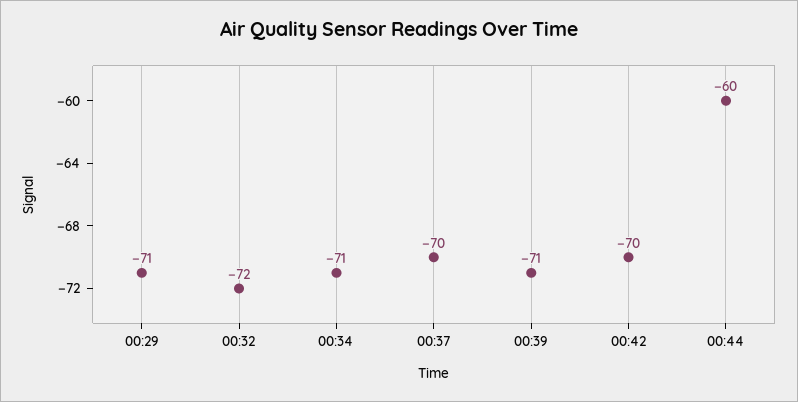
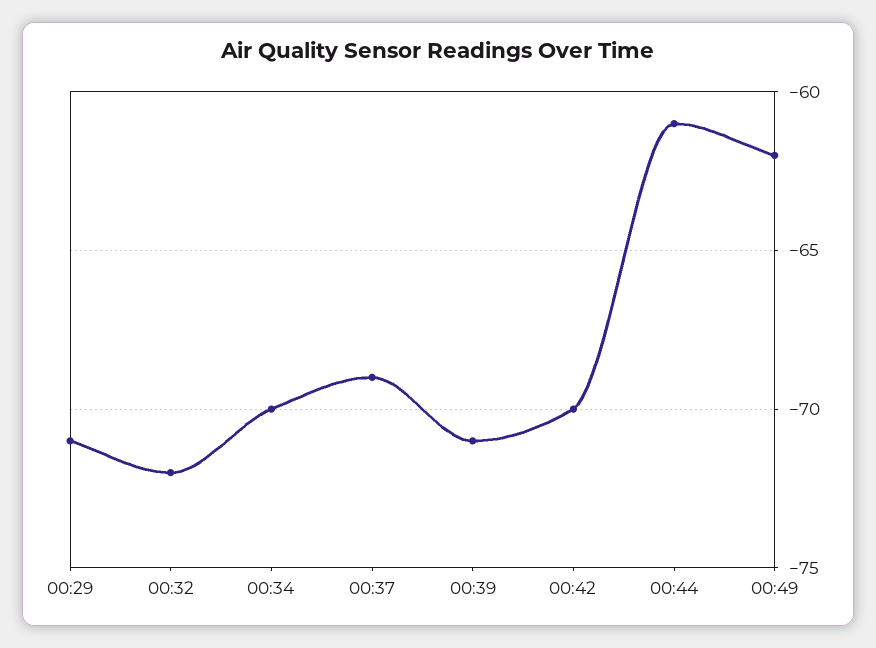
00:34: -71 -> -70
00:37: -70 -> -69
00:44: -60 -> -61
00:49: none -> -62

